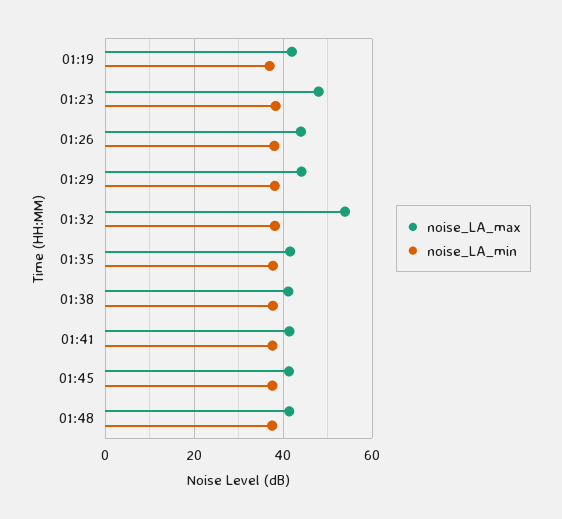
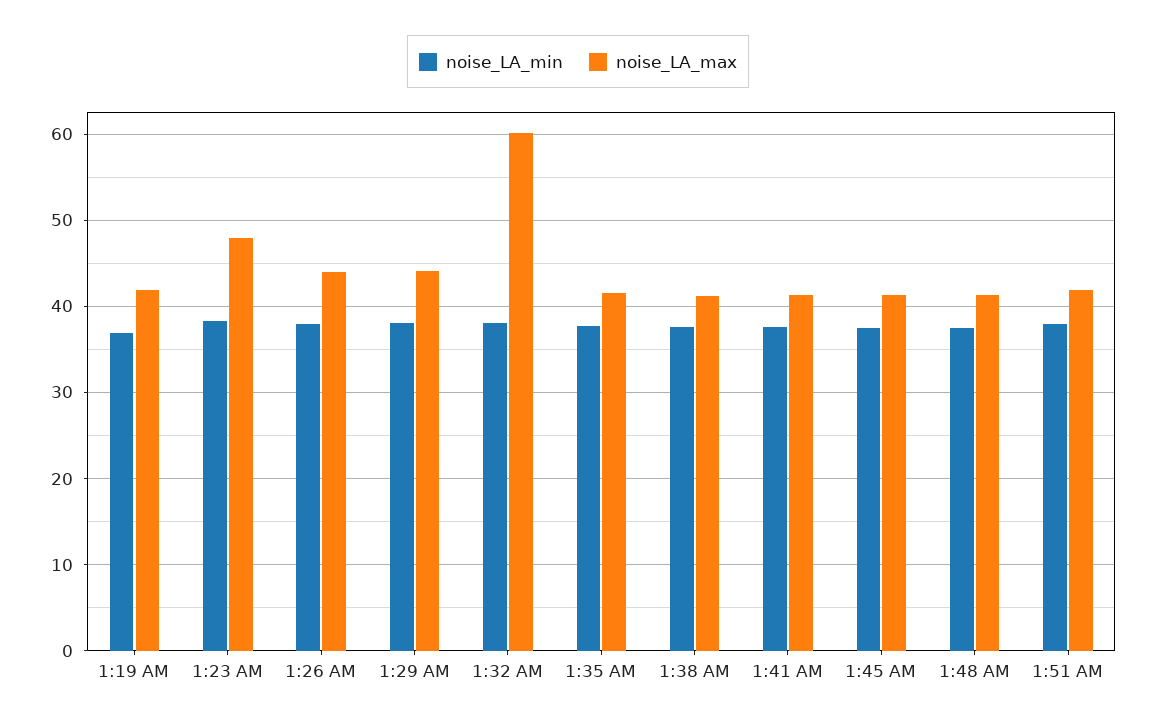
noise_LA_max, 01:32: 54 -> 60
noise_LA_min, 1:51 AM: none -> 38
noise_LA_max, 1:51 AM: none -> 42

